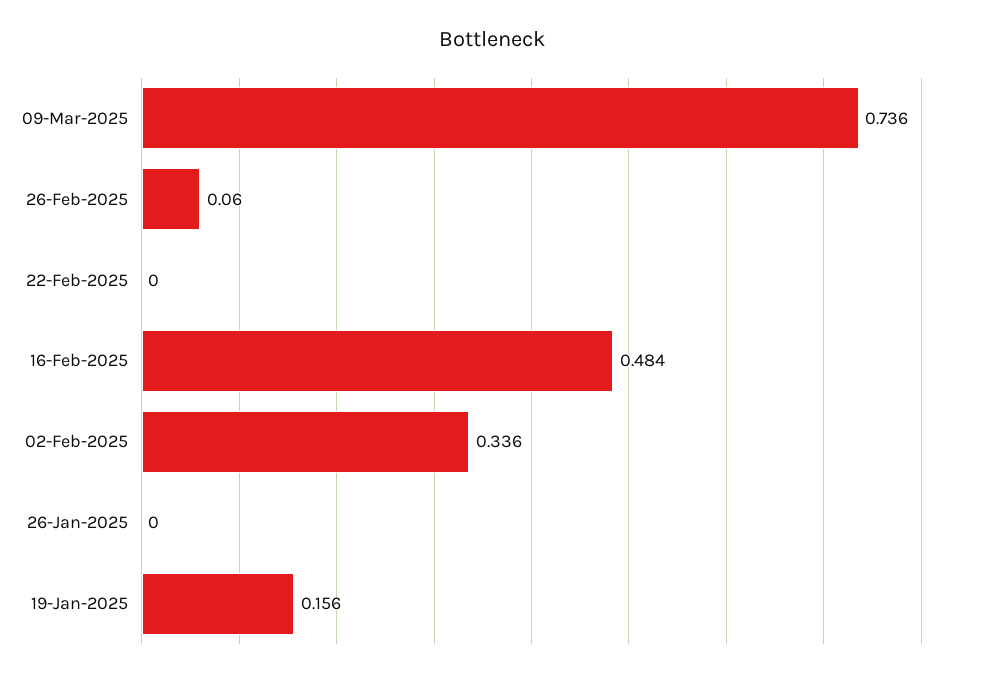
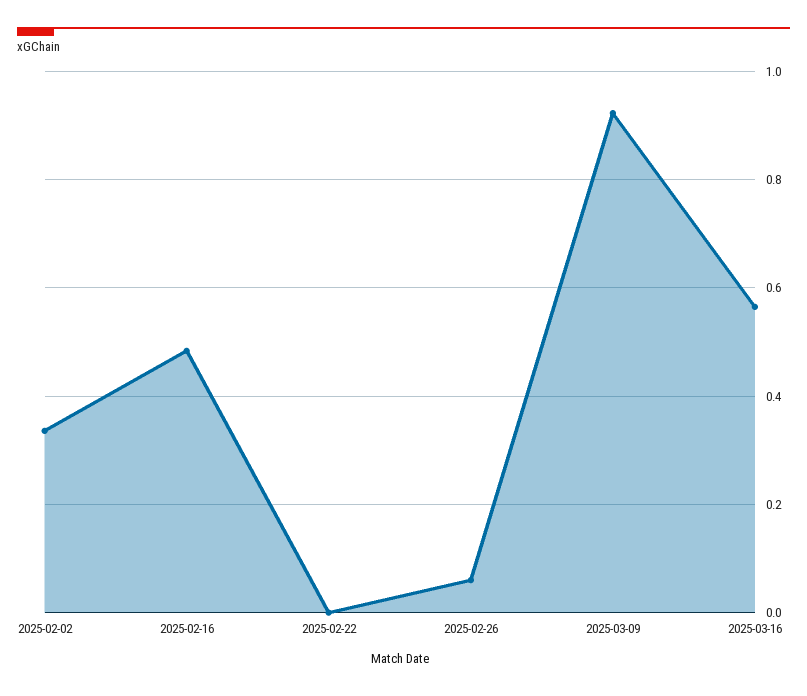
09-Mar-2025: 0.736 -> 0.92
26-Jan-2025: 0 -> none
19-Jan-2025: 0.156 -> none
2025-03-16: none -> 0.56

